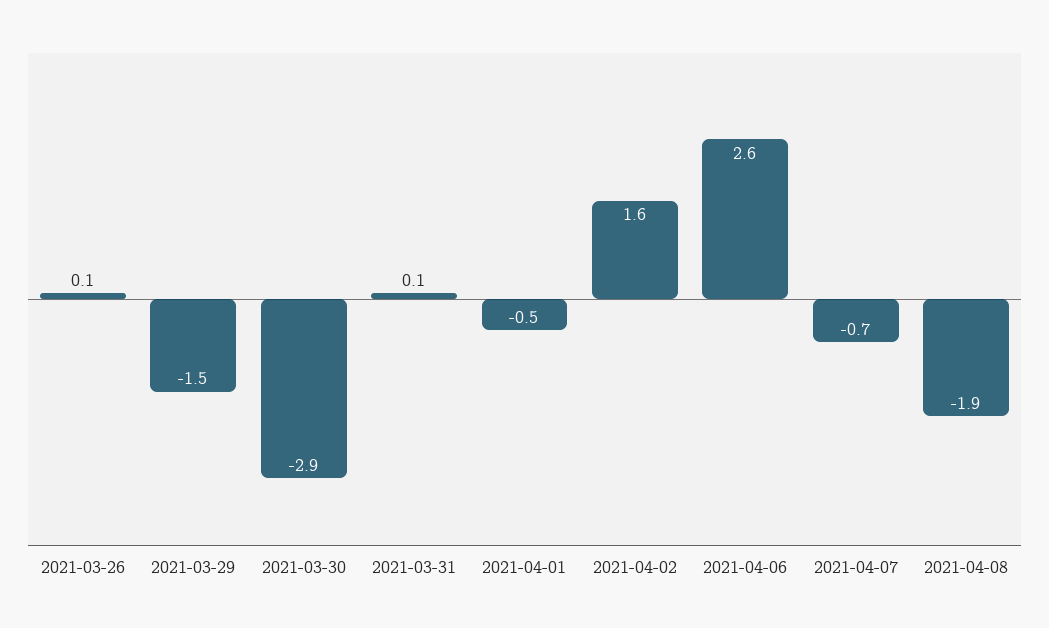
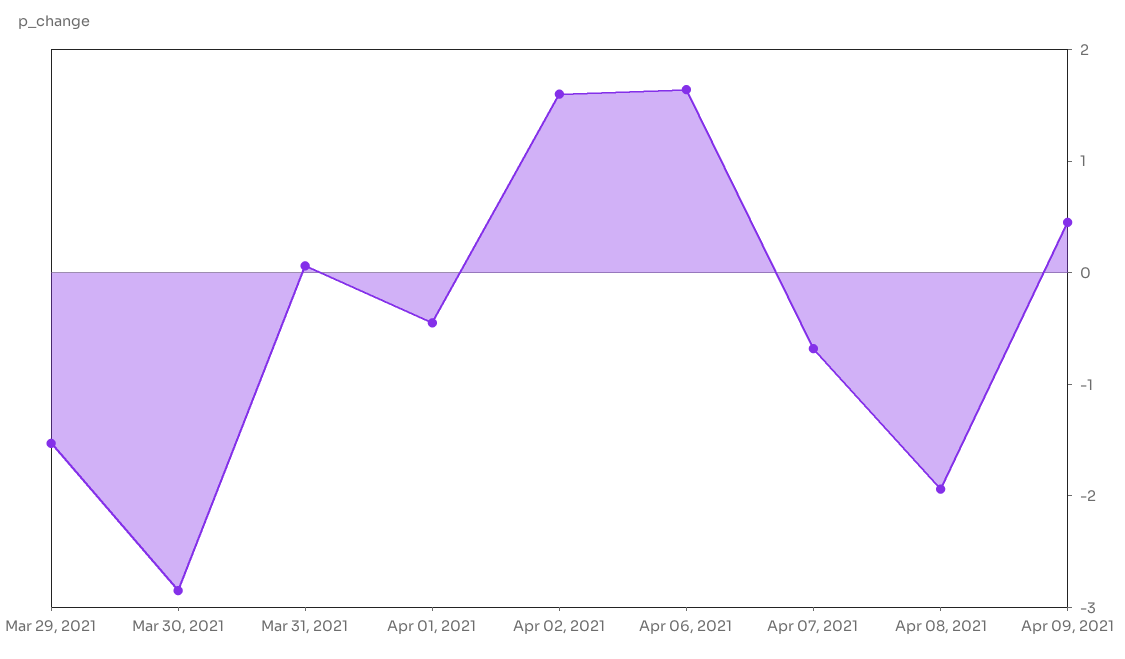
2021-03-26: 0.1 -> none
2021-04-06: 2.6 -> 1.6
Apr 09, 2021: none -> 0.4

